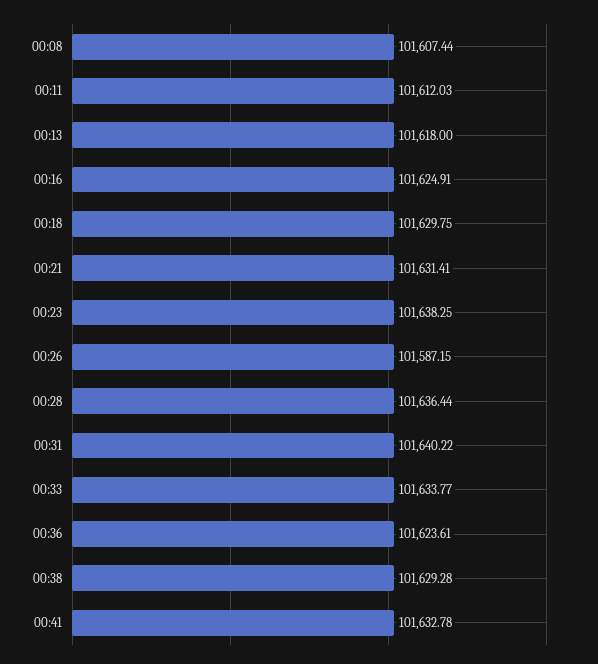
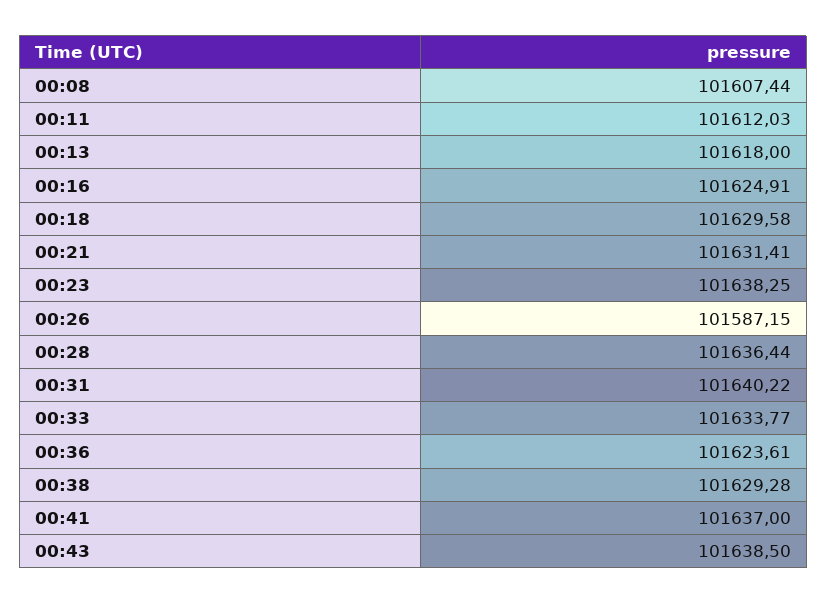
00:18: 101629.75 -> 101629.58
00:41: 101632.78 -> 101637
00:43: none -> 101638.5

